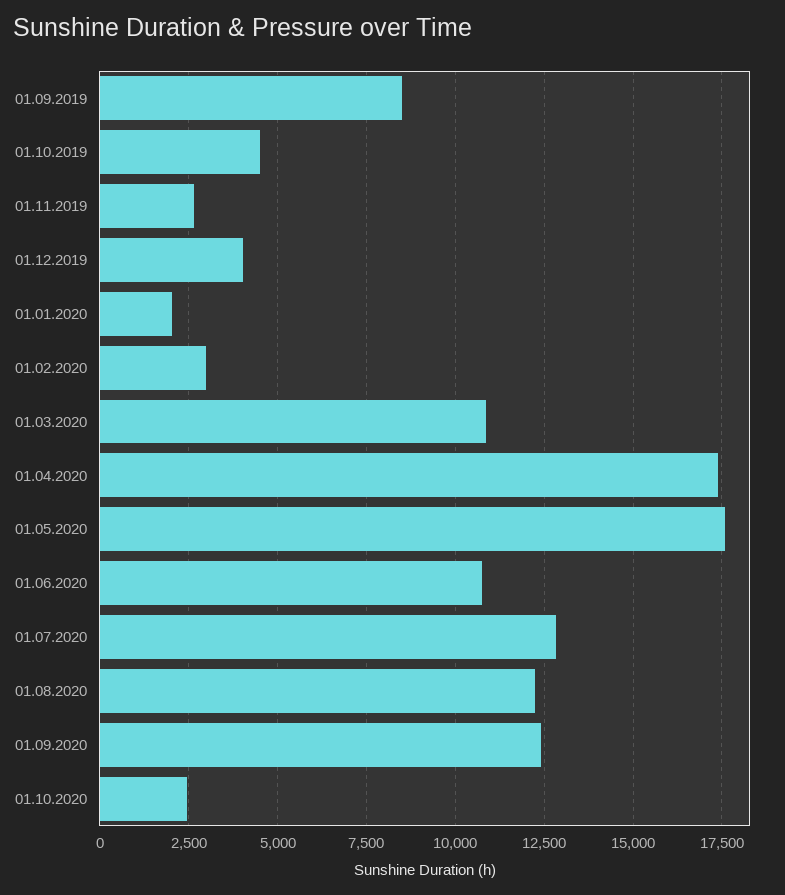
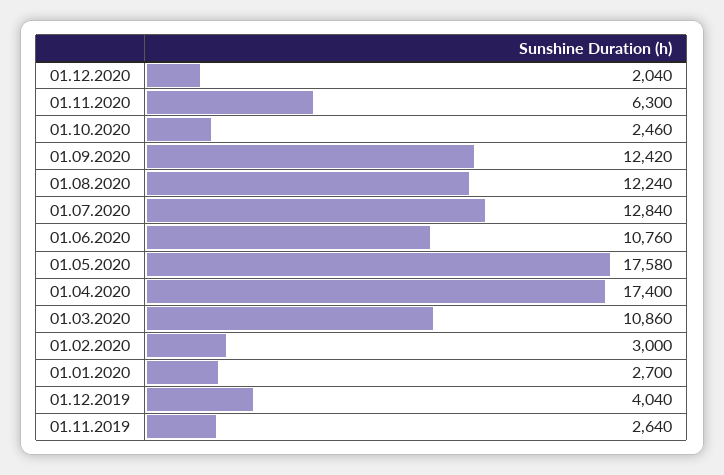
01.09.2019: 8500 -> none
01.10.2019: 4500 -> none
01.01.2020: 2000 -> 2700
01.12.2020: none -> 2040
01.11.2020: none -> 6300

